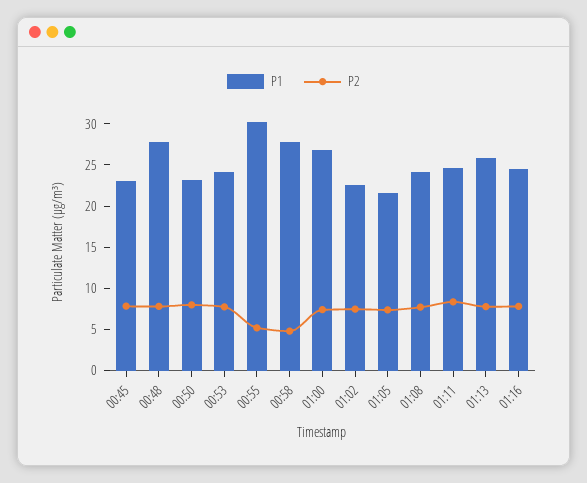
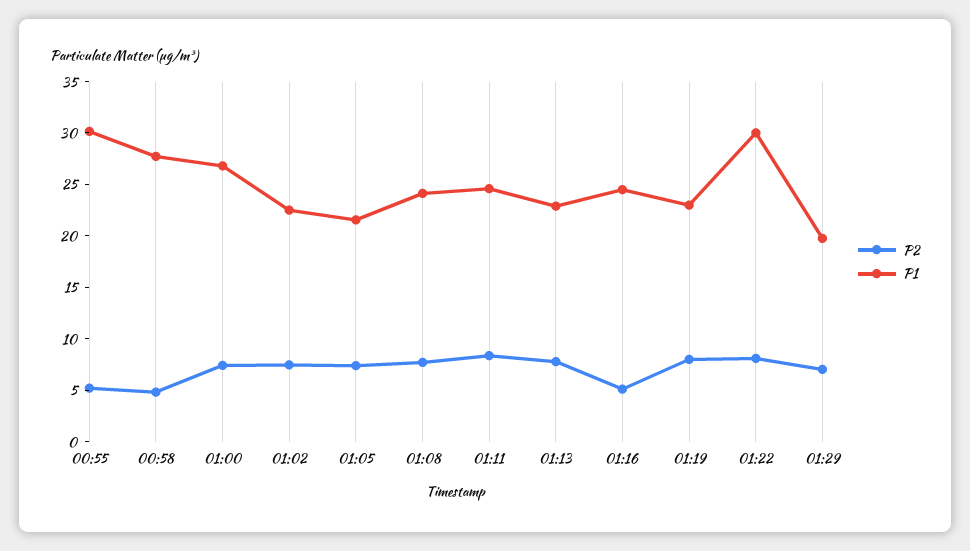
P1, 00:45: 23 -> none
P2, 00:45: 8 -> none
P1, 00:48: 28 -> none
P2, 00:48: 8 -> none
P1, 00:50: 23 -> none
P2, 00:50: 8 -> none
P1, 00:53: 24 -> none
P2, 00:53: 8 -> none
P1, 01:13: 26 -> 23
P2, 01:16: 8 -> 5
P2, 01:19: none -> 8
P1, 01:19: none -> 23
P2, 01:22: none -> 8
P1, 01:22: none -> 30
P2, 01:29: none -> 7
P1, 01:29: none -> 20

